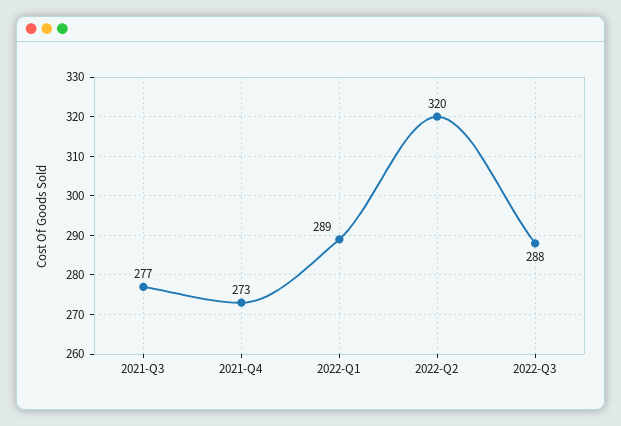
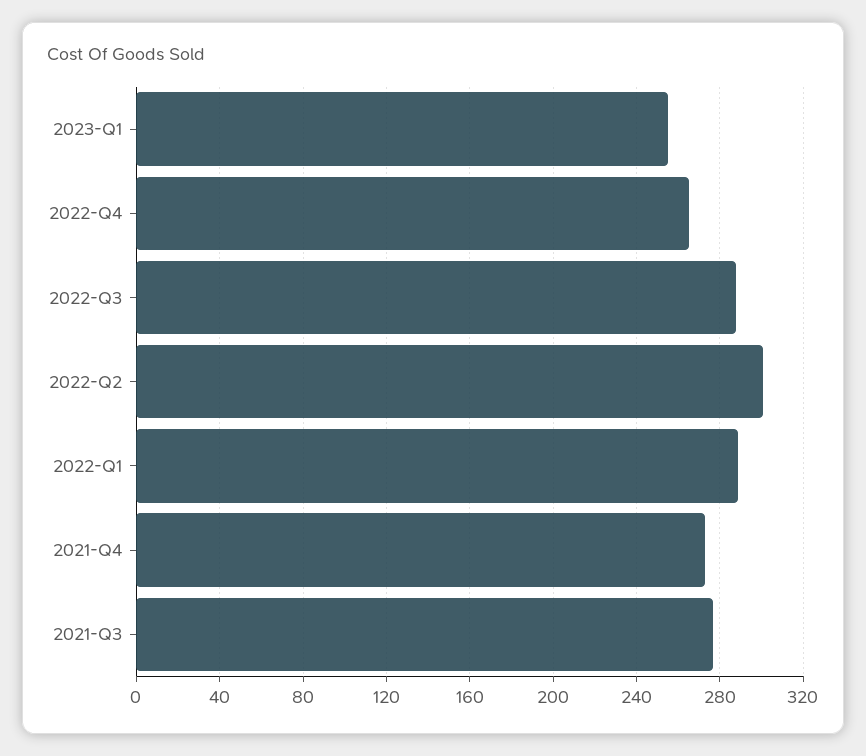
2022-Q2: 320 -> 300
2023-Q1: none -> 255
2022-Q4: none -> 265

